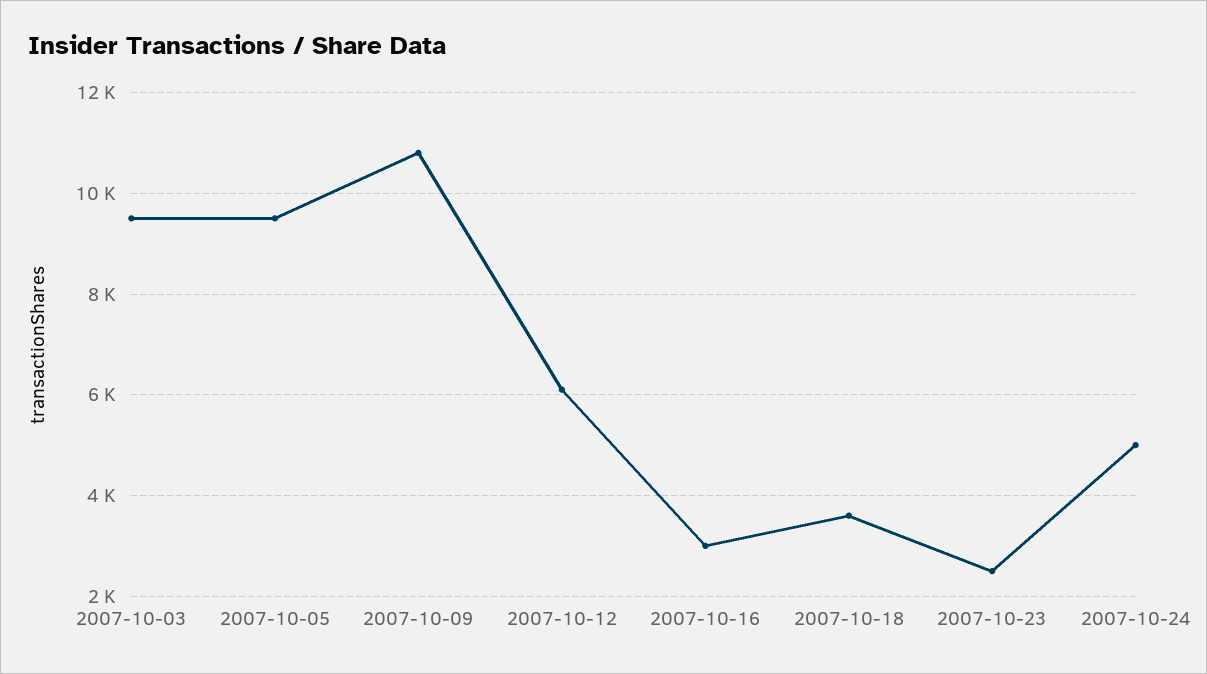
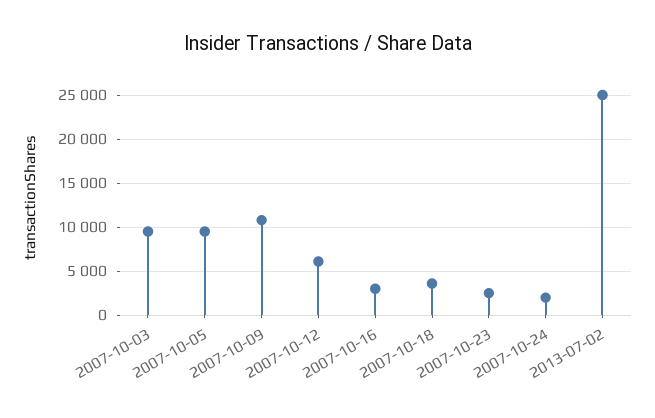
2007-10-24: 5000 -> 2000
2013-07-02: none -> 25000

